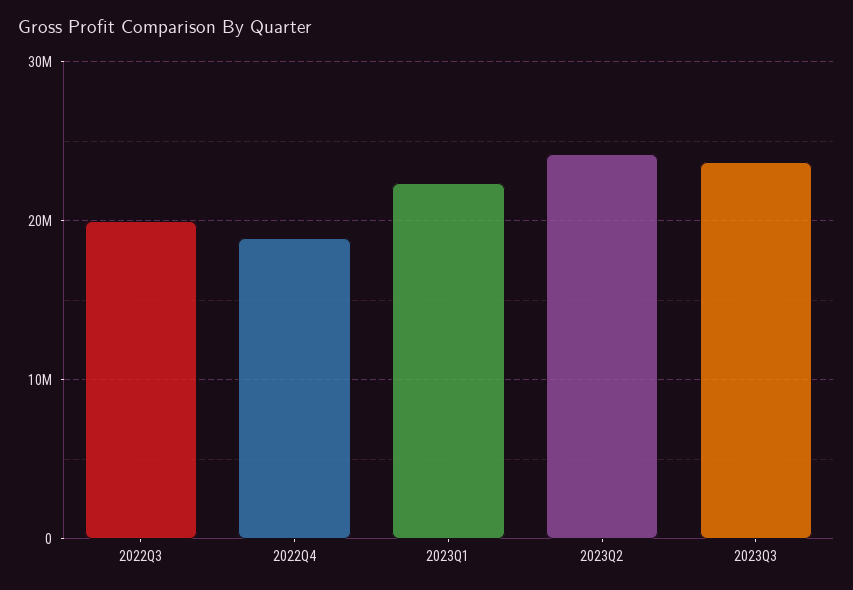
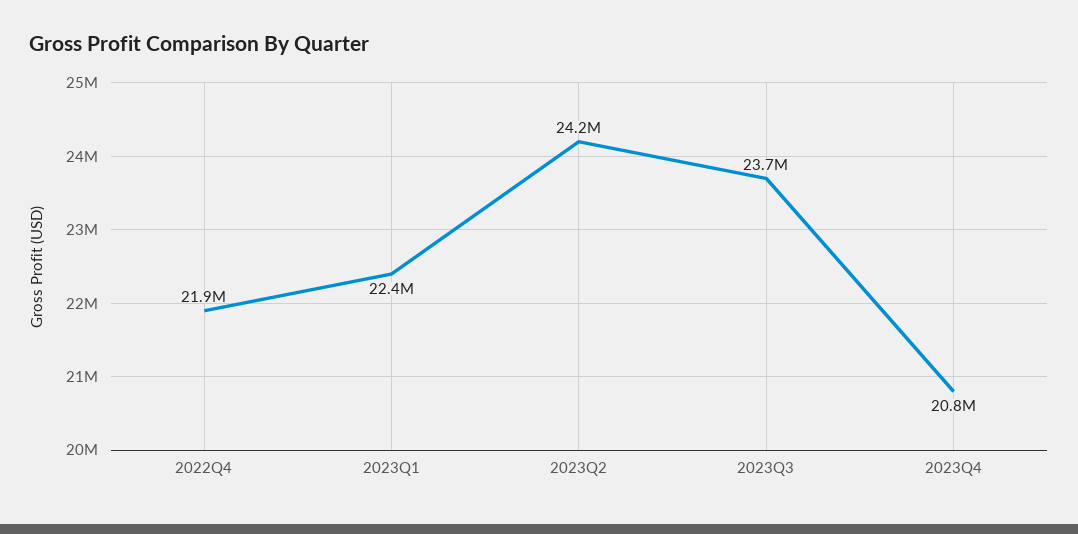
2022Q3: 20000000 -> none
2022Q4: 19000000 -> 21900000
2023Q4: none -> 20800000

